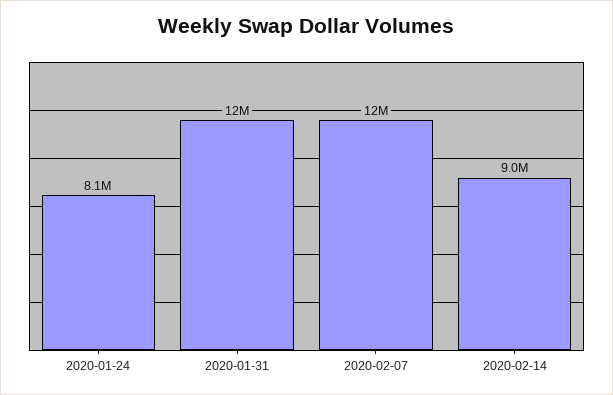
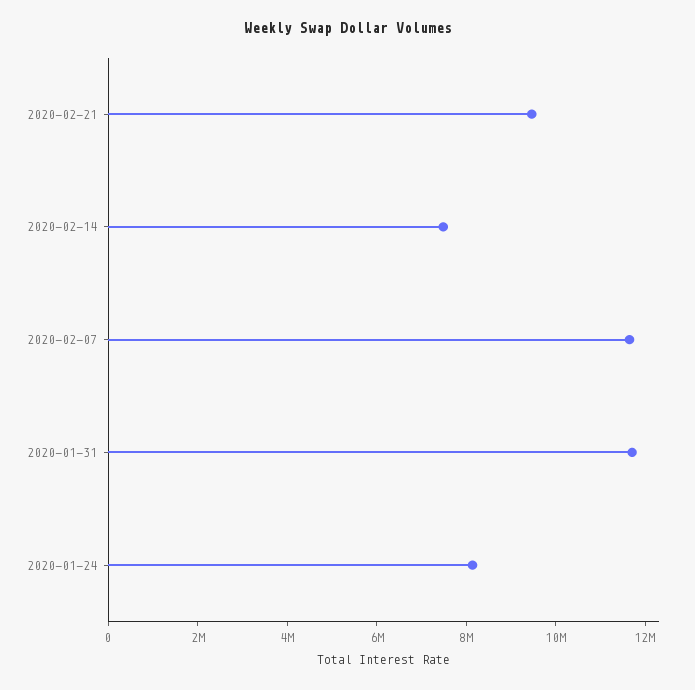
2020-02-14: 9000000 -> 7500000
2020-02-21: none -> 9500000

